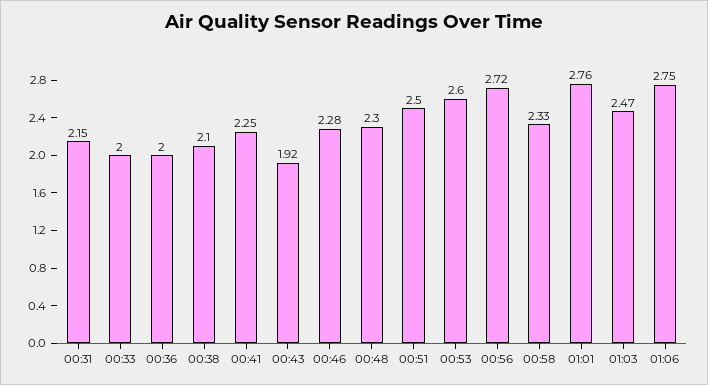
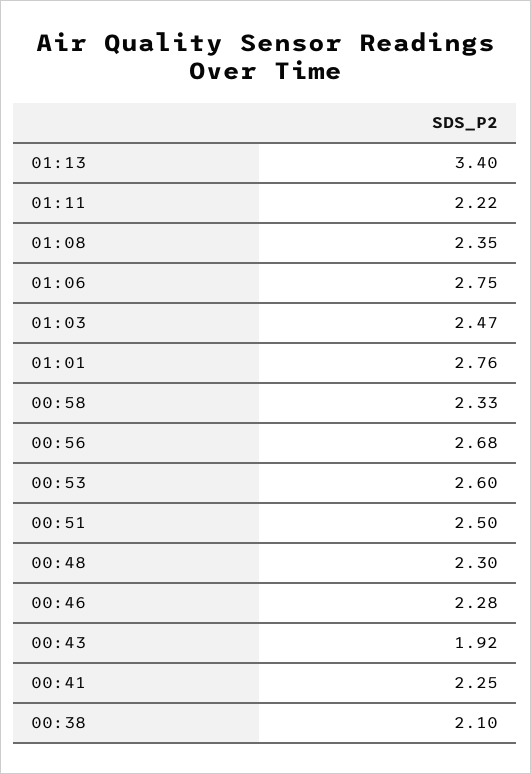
00:31: 2.15 -> none
00:33: 2 -> none
00:36: 2 -> none
00:56: 2.72 -> 2.68
01:13: none -> 3.4
01:11: none -> 2.22
01:08: none -> 2.35

